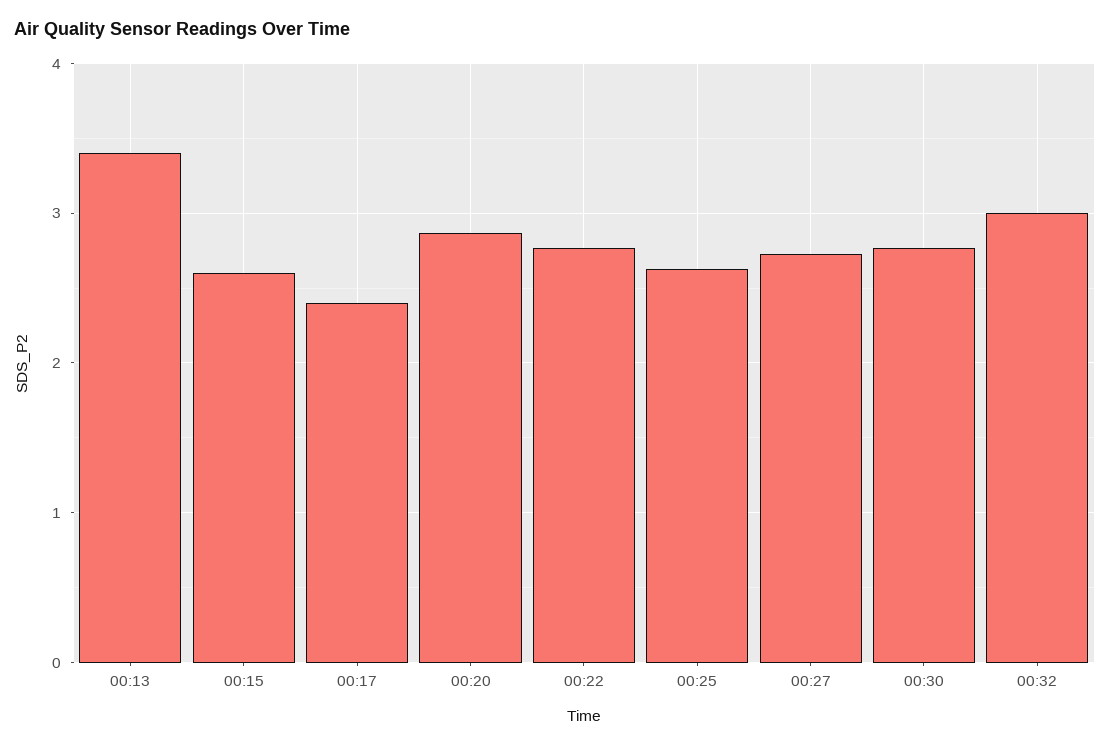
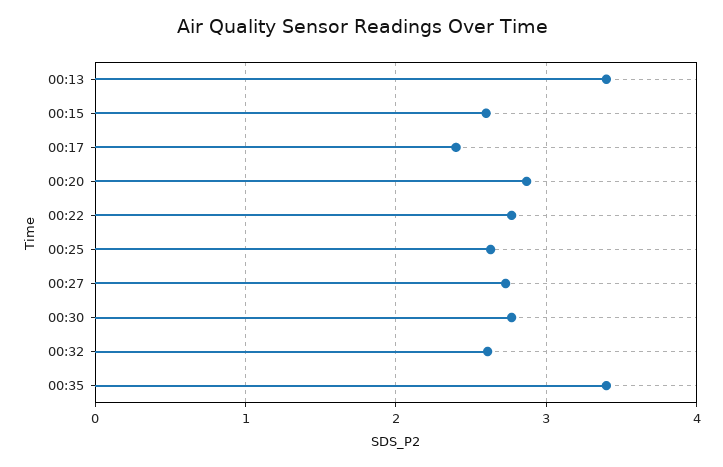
00:32: 3 -> 2.6
00:35: none -> 3.4

